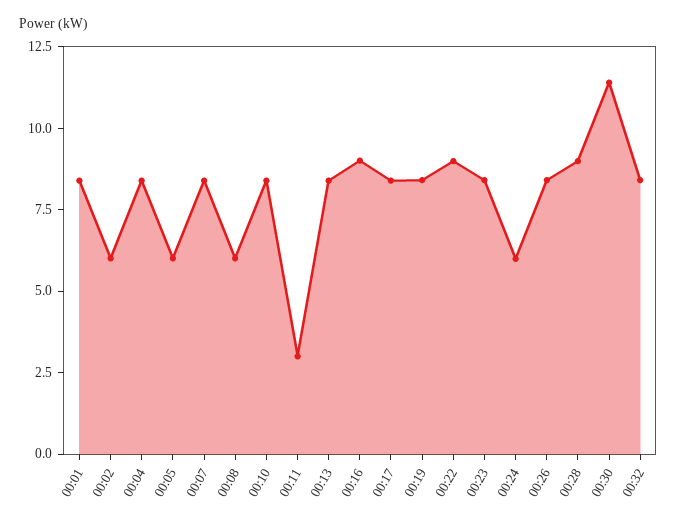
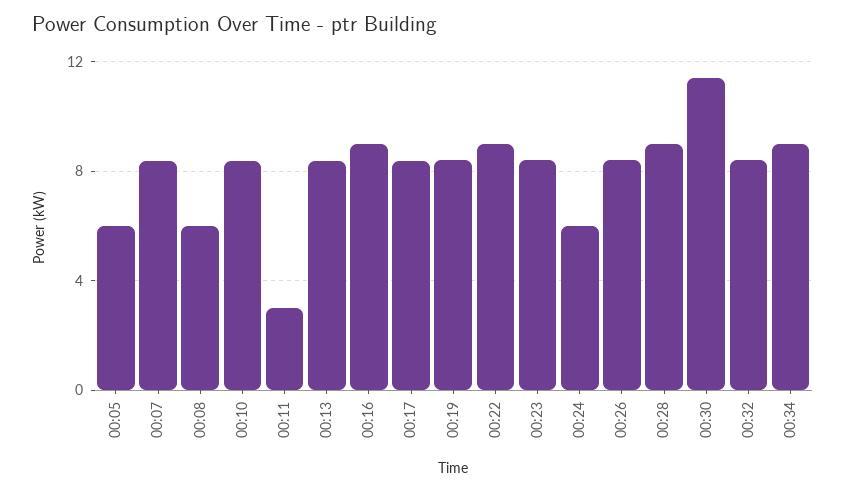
00:01: 8.5 -> none
00:02: 6 -> none
00:04: 8.5 -> none
00:34: none -> 9

